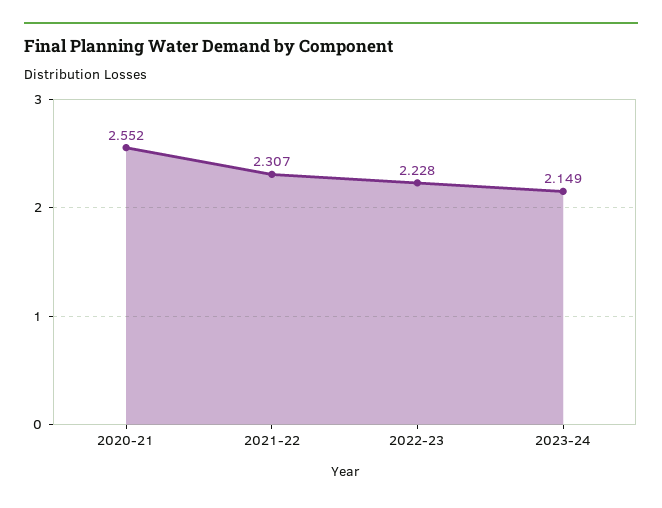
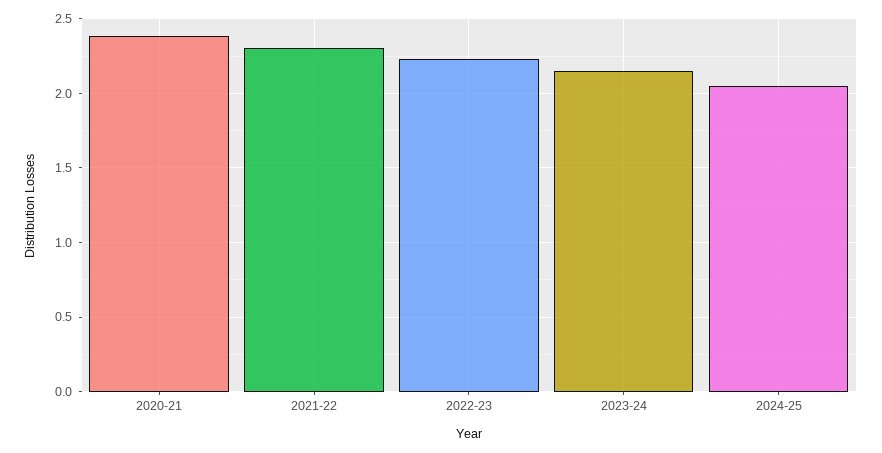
2020-21: 2.552 -> 2.4
2024-25: none -> 2.05

